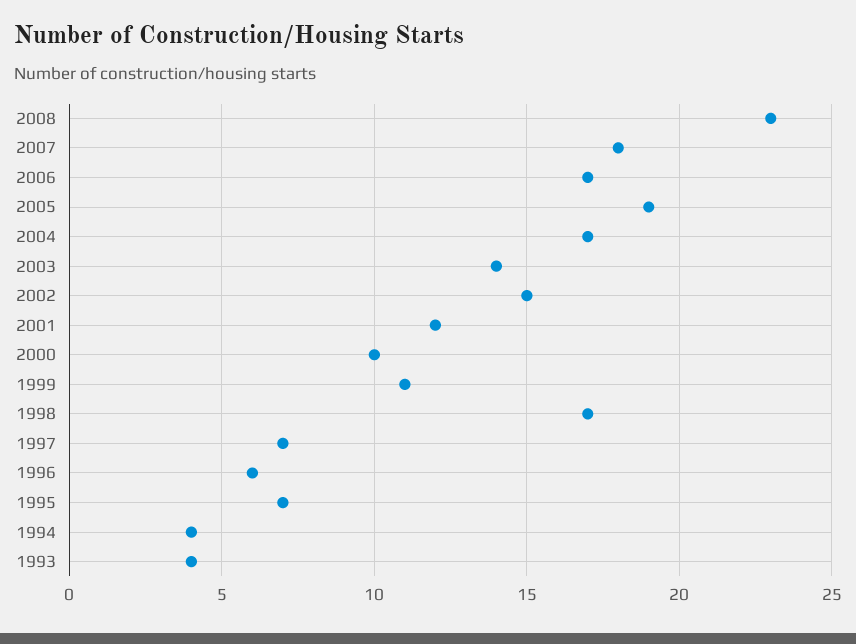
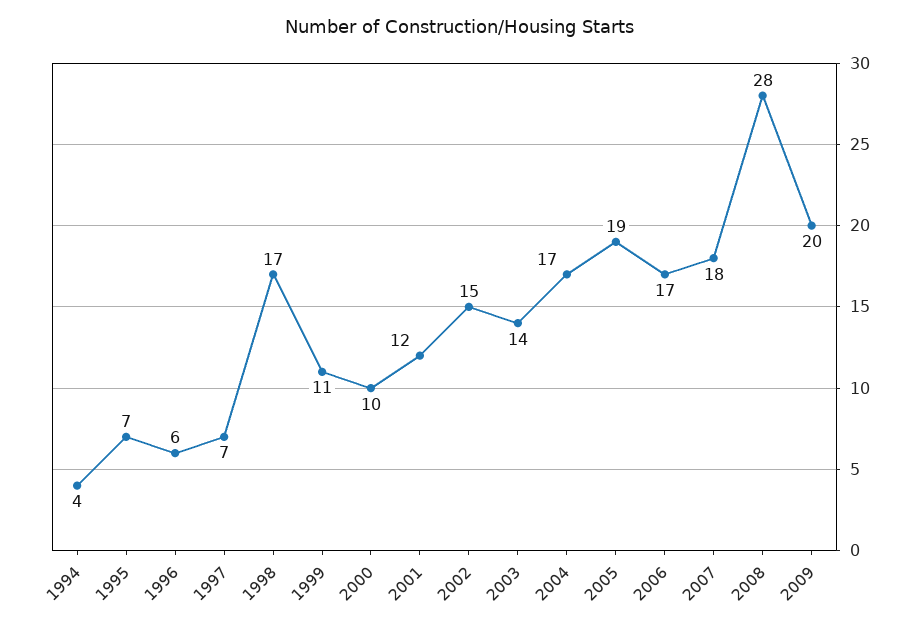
2008: 23 -> 28
1993: 4 -> none
2009: none -> 20

